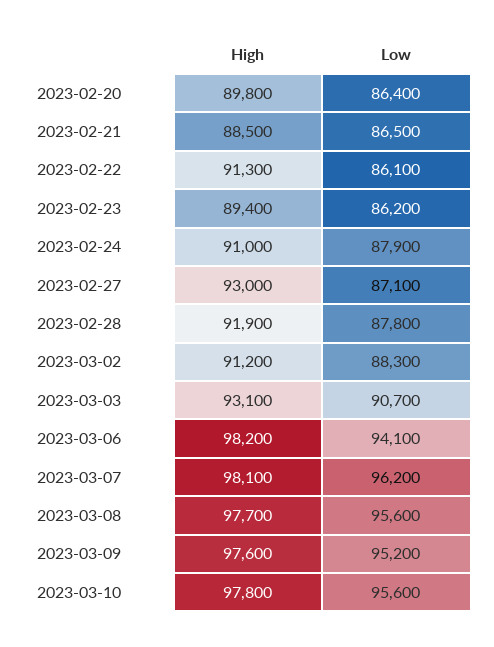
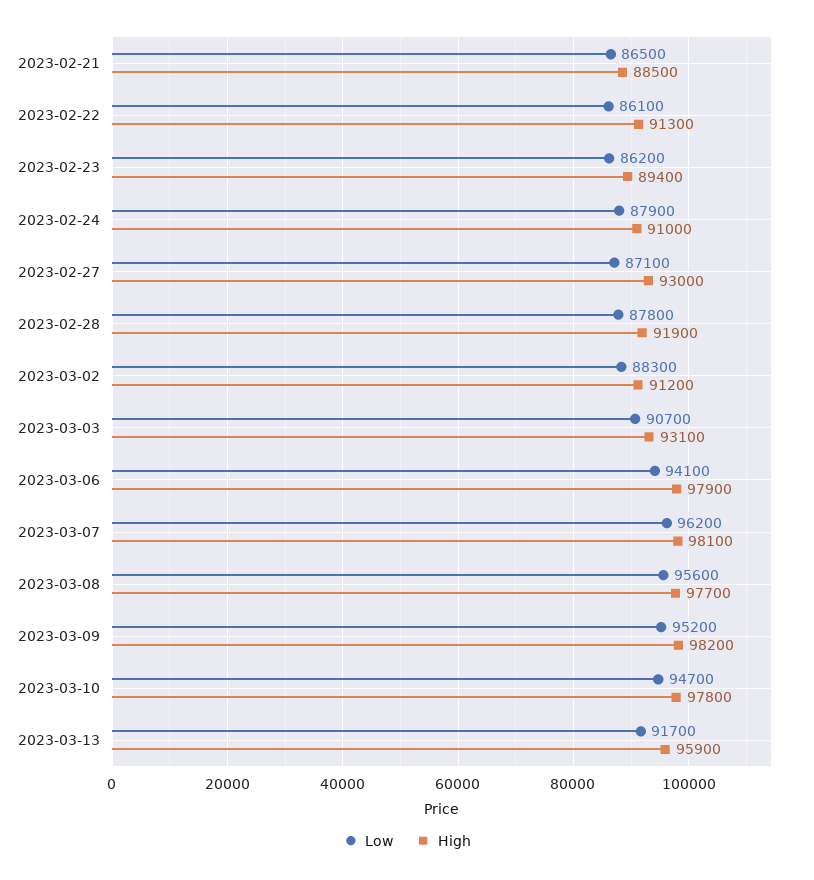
High, 2023-02-20: 89800 -> none
Low, 2023-02-20: 86400 -> none
High, 2023-03-06: 98200 -> 97900
High, 2023-03-09: 97600 -> 98200
Low, 2023-03-10: 95600 -> 94700
Low, 2023-03-13: none -> 91700
High, 2023-03-13: none -> 95900

